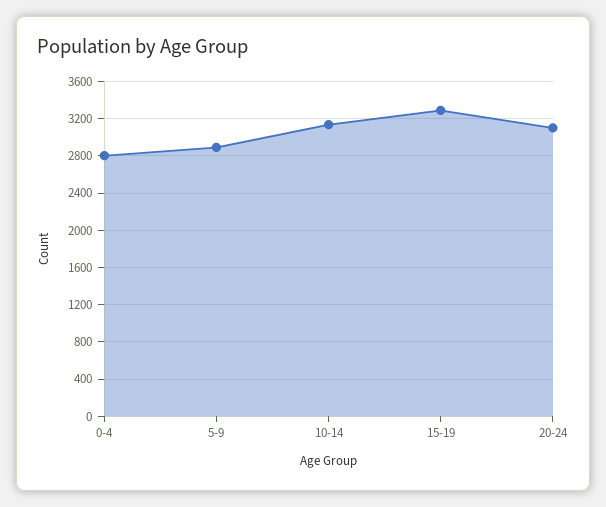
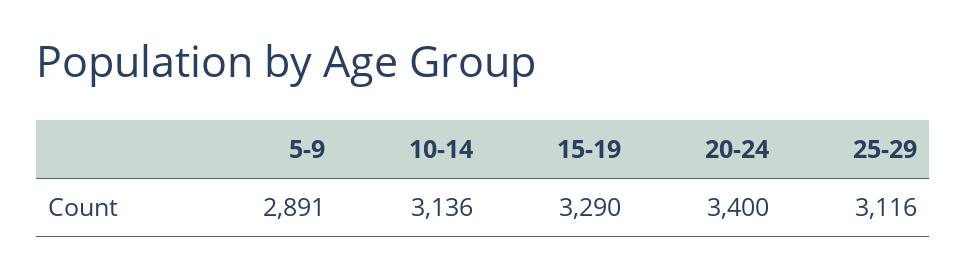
0-4: 2800 -> none
20-24: 3100 -> 3400
25-29: none -> 3116

